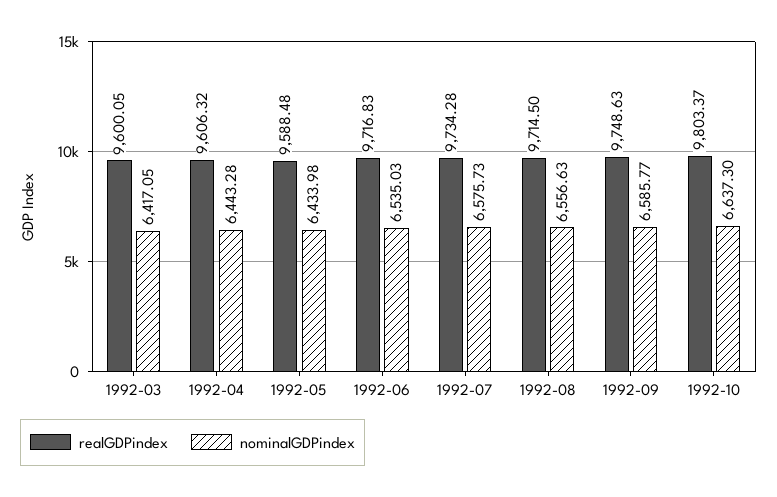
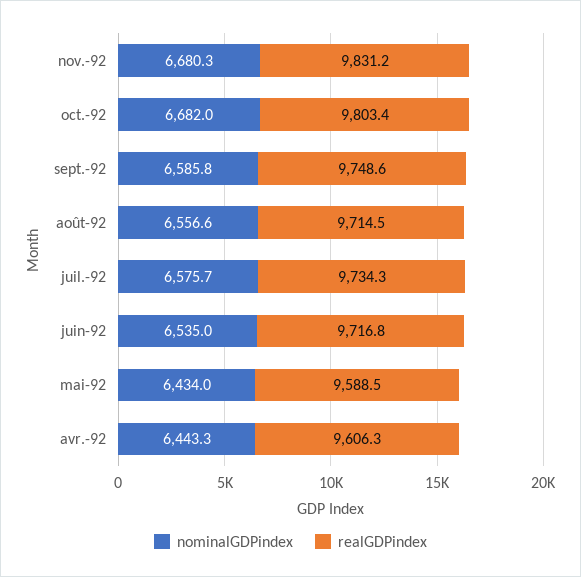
realGDPindex, 1992-03: 9600.05 -> none
nominalGDPindex, 1992-03: 6417.05 -> none
nominalGDPindex, 1992-10: 6637.3 -> 6682
nominalGDPindex, nov.-92: none -> 6680.3
realGDPindex, nov.-92: none -> 9831.2

